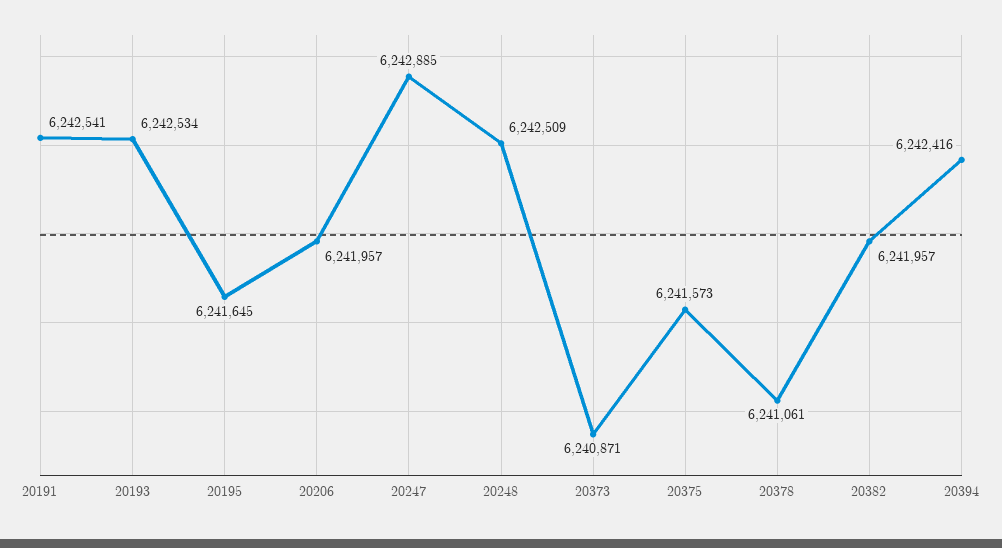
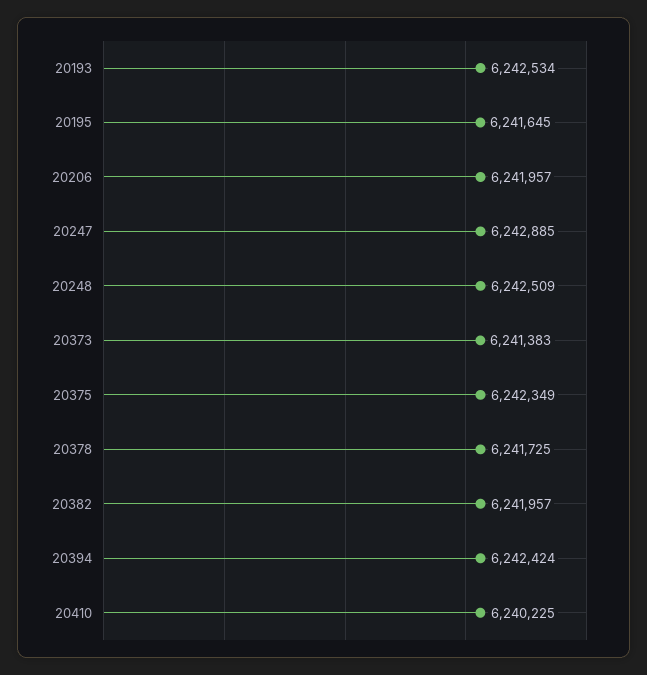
20191: 6242541 -> none
20373: 6240871 -> 6241383
20375: 6241573 -> 6242349
20378: 6241061 -> 6241725
20394: 6242416 -> 6242424
20410: none -> 6240225

